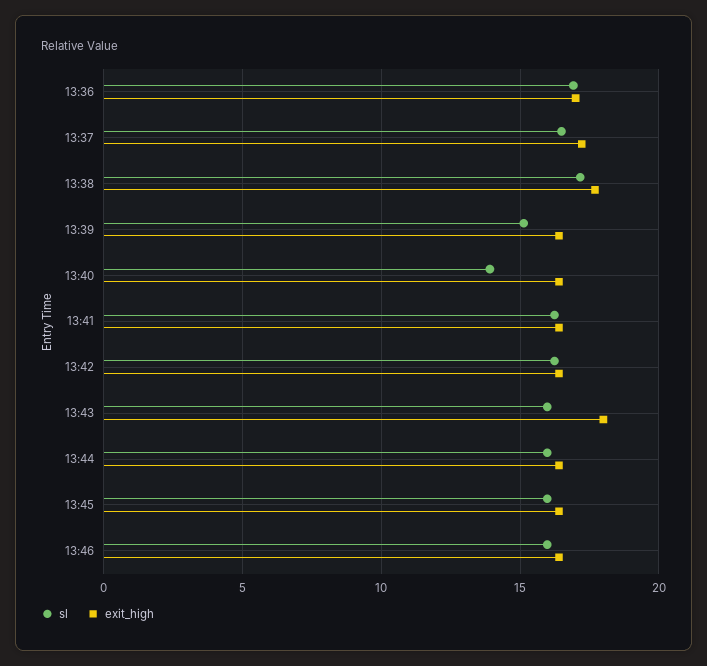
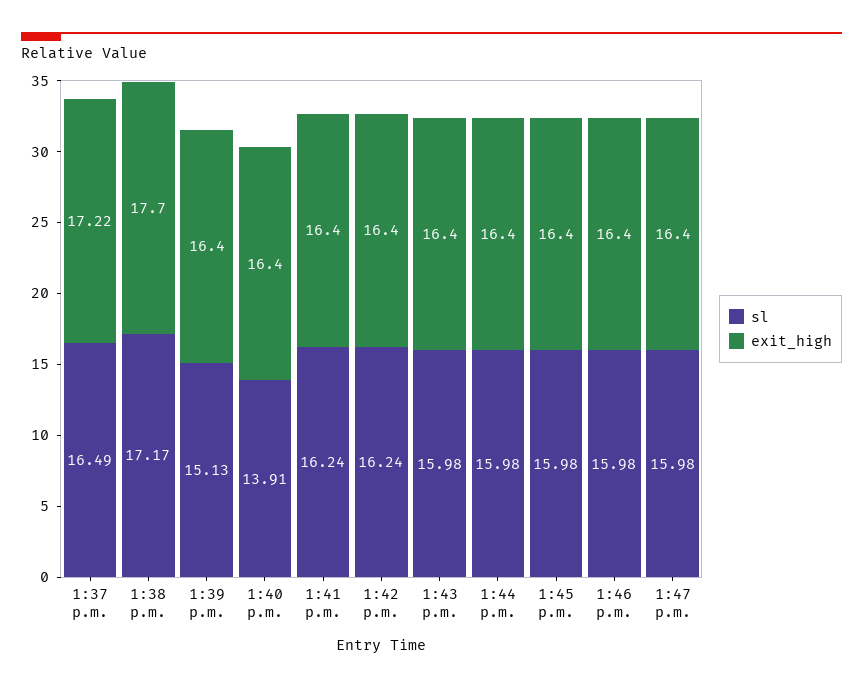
sl, 13:36: 17 -> none
exit_high, 13:36: 17 -> none
exit_high, 13:43: 18 -> 16.4
sl, 1:47 p.m.: none -> 15.98
exit_high, 1:47 p.m.: none -> 16.4

